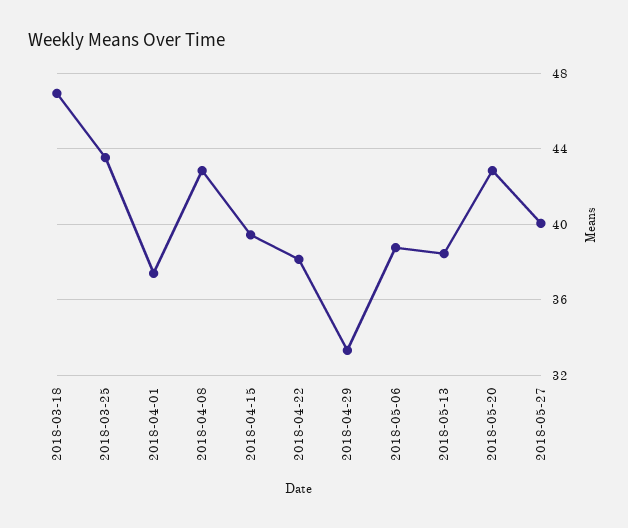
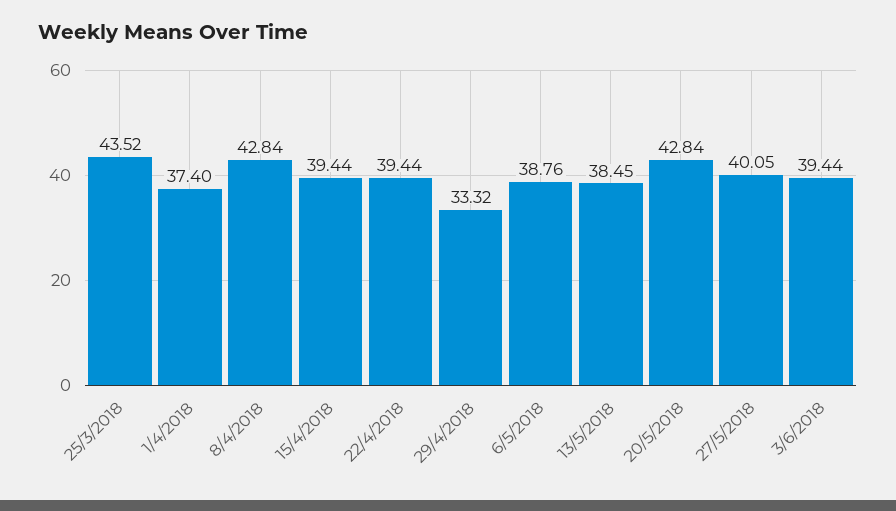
2018-03-18: 47 -> none
2018-04-22: 38 -> 39.44
3/6/2018: none -> 39.44

